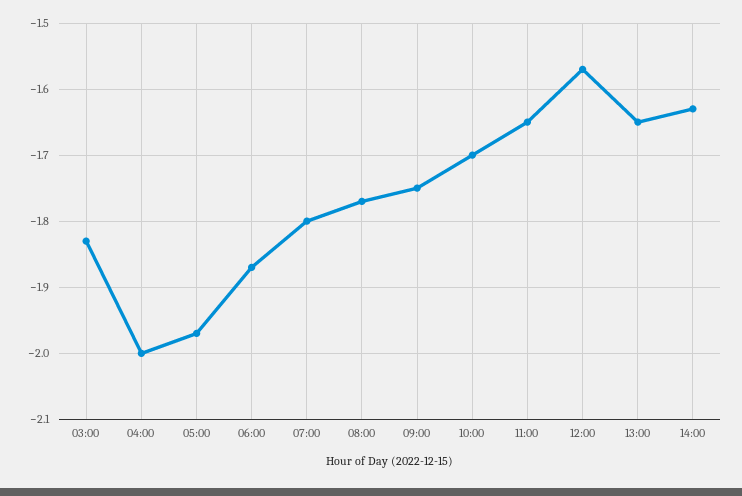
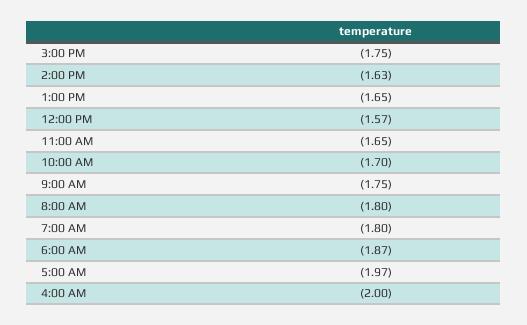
03:00: -1.83 -> none
08:00: -1.77 -> -1.8
3:00 PM: none -> -1.75

